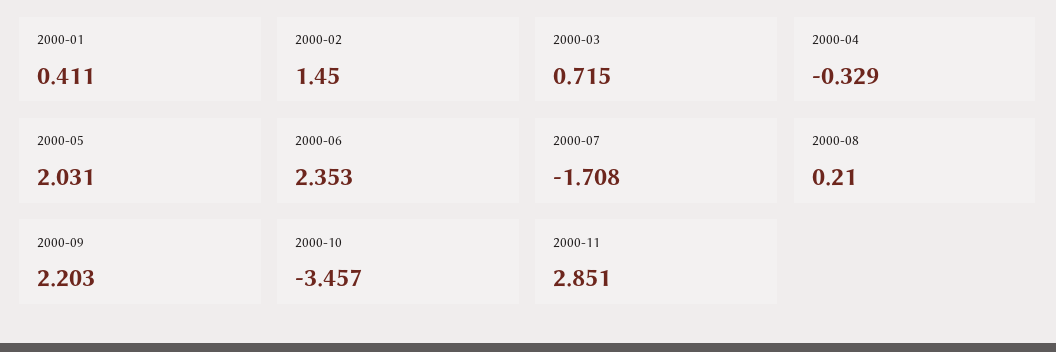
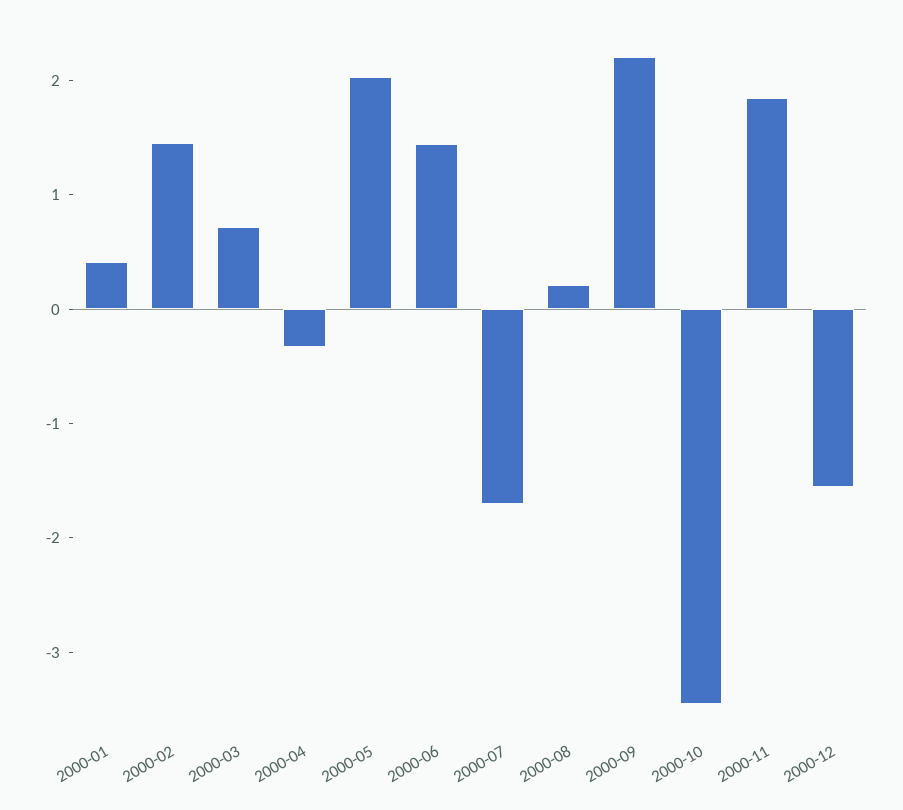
2000-06: 2.353 -> 1.4
2000-11: 2.851 -> 1.8
2000-12: none -> -1.6

